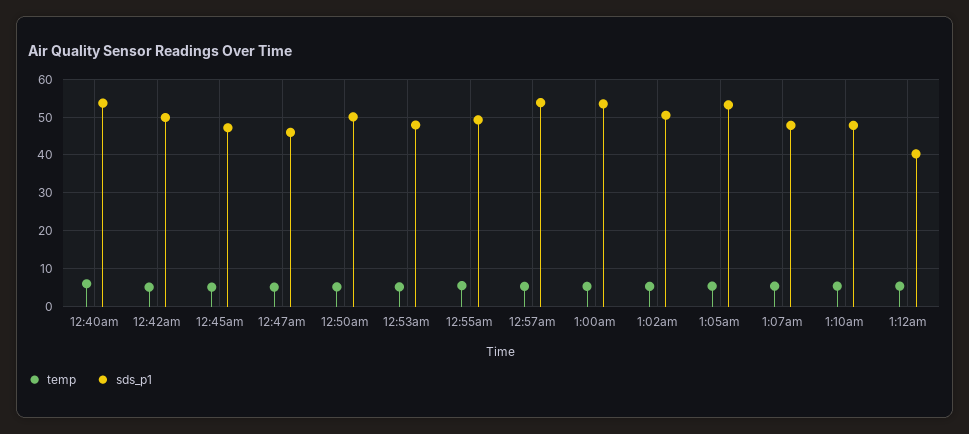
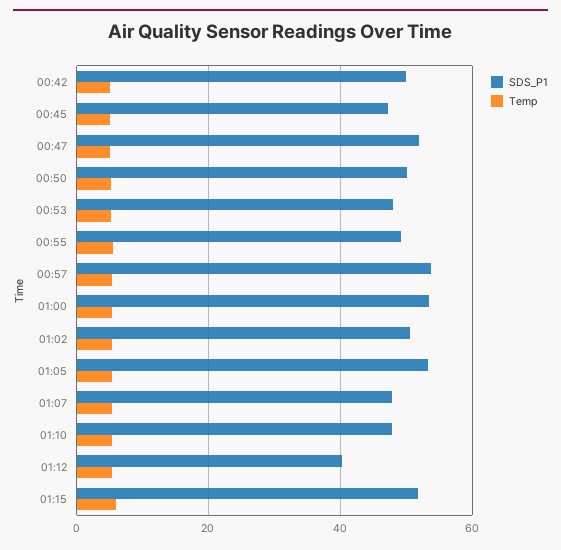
temp, 12:40am: 6 -> none
sds_p1, 12:40am: 54 -> none
sds_p1, 12:47am: 46 -> 52
sds_p1, 01:15: none -> 52
temp, 01:15: none -> 6

